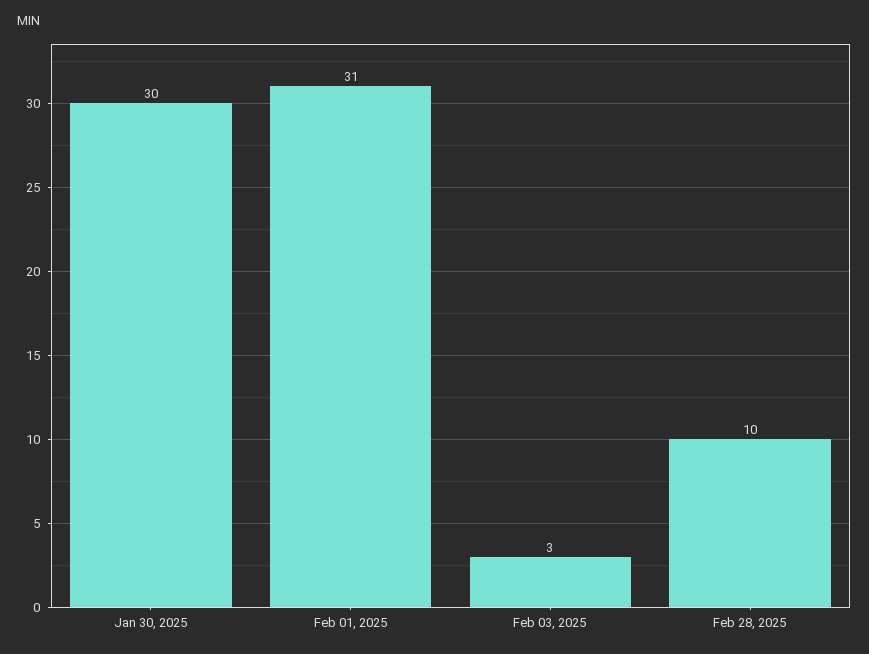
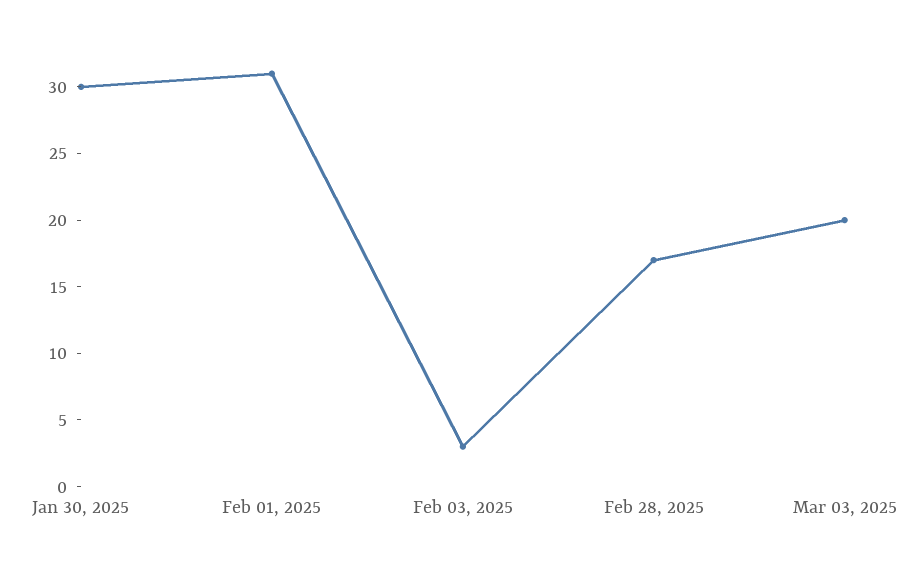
Feb 28, 2025: 10 -> 17
Mar 03, 2025: none -> 20

